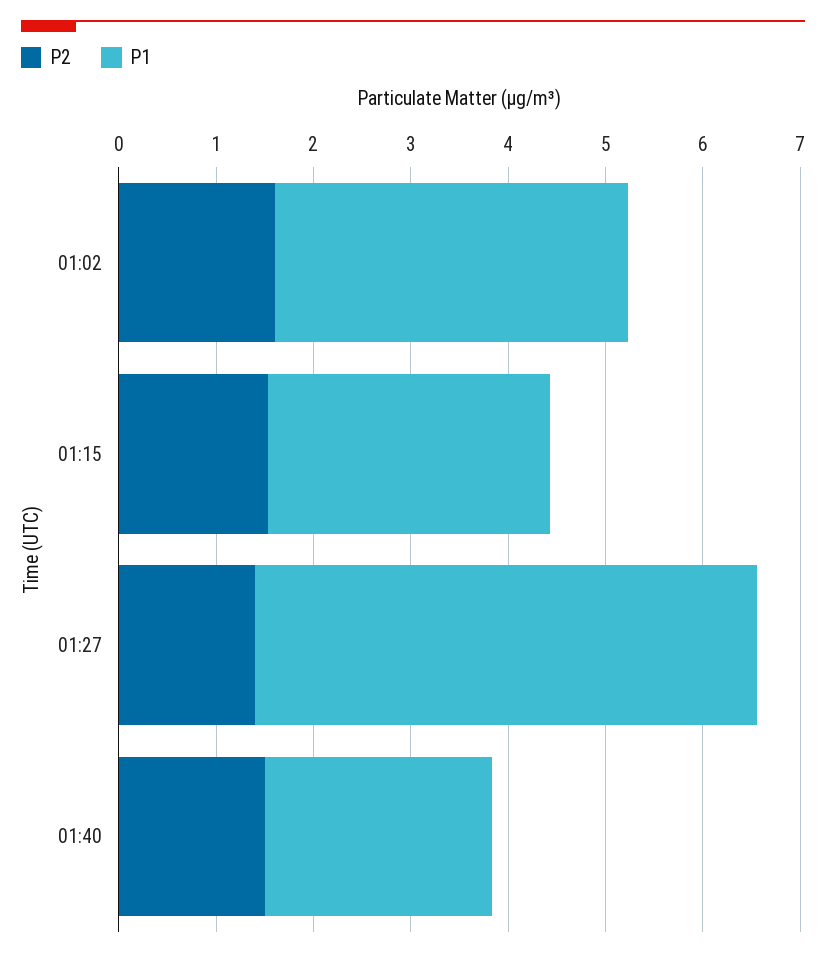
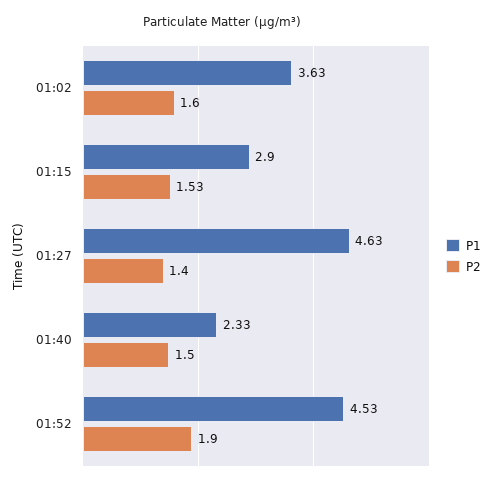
P1, 01:27: 5.2 -> 4.63
P1, 01:52: none -> 4.53
P2, 01:52: none -> 1.9

